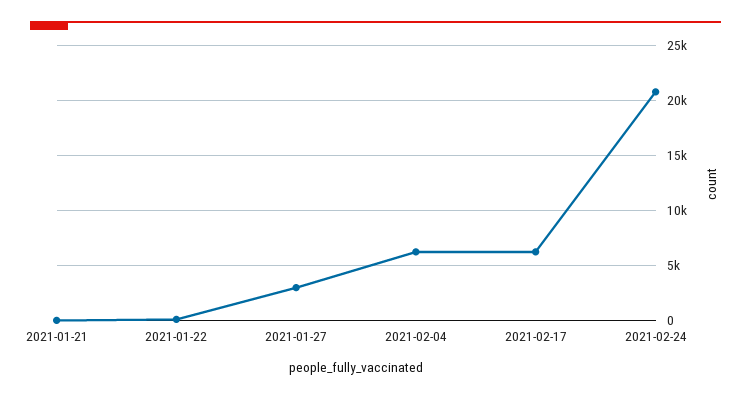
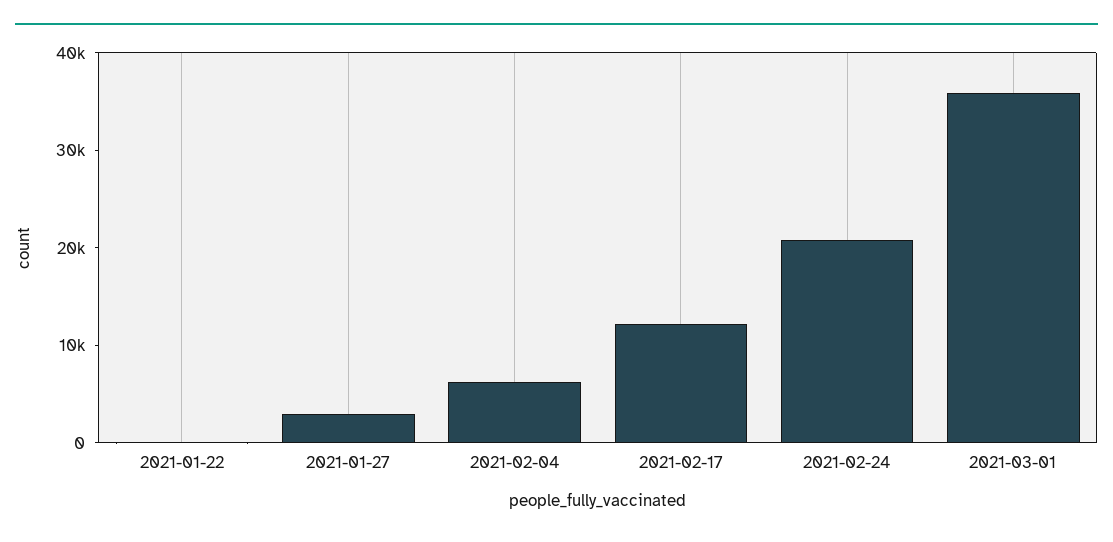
2021-01-21: 0 -> none
2021-02-17: 6000 -> 12000
2021-03-01: none -> 36000

